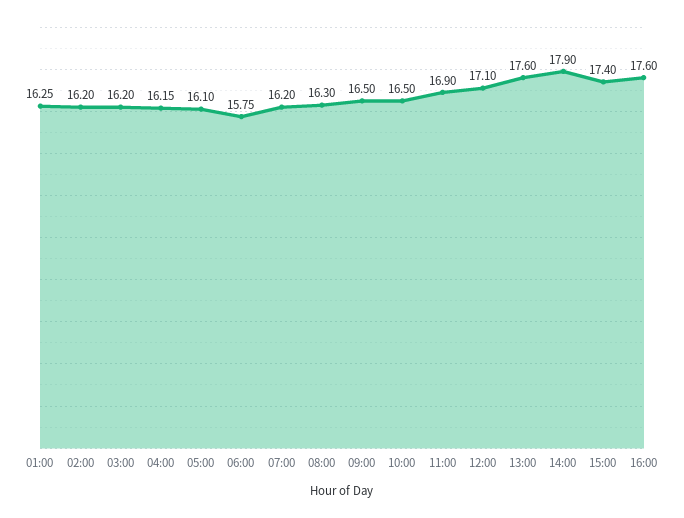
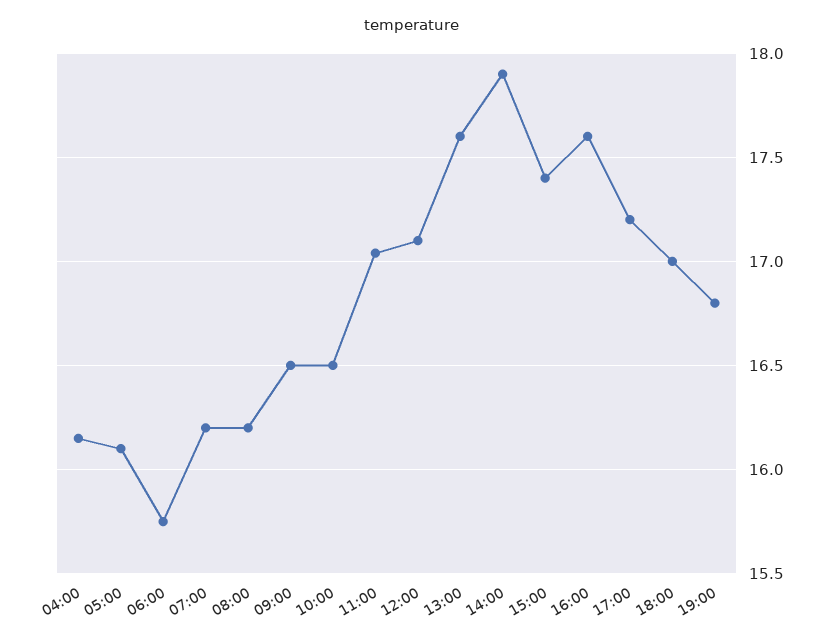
01:00: 16.25 -> none
02:00: 16.2 -> none
03:00: 16.2 -> none
08:00: 16.3 -> 16.2
11:00: 16.9 -> 17.05
17:00: none -> 17.2
18:00: none -> 17
19:00: none -> 16.8

